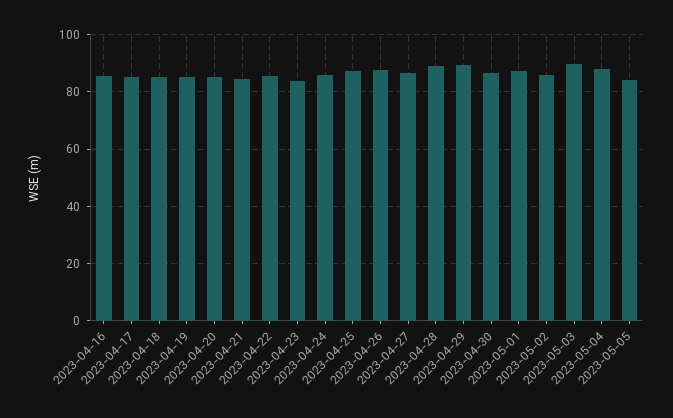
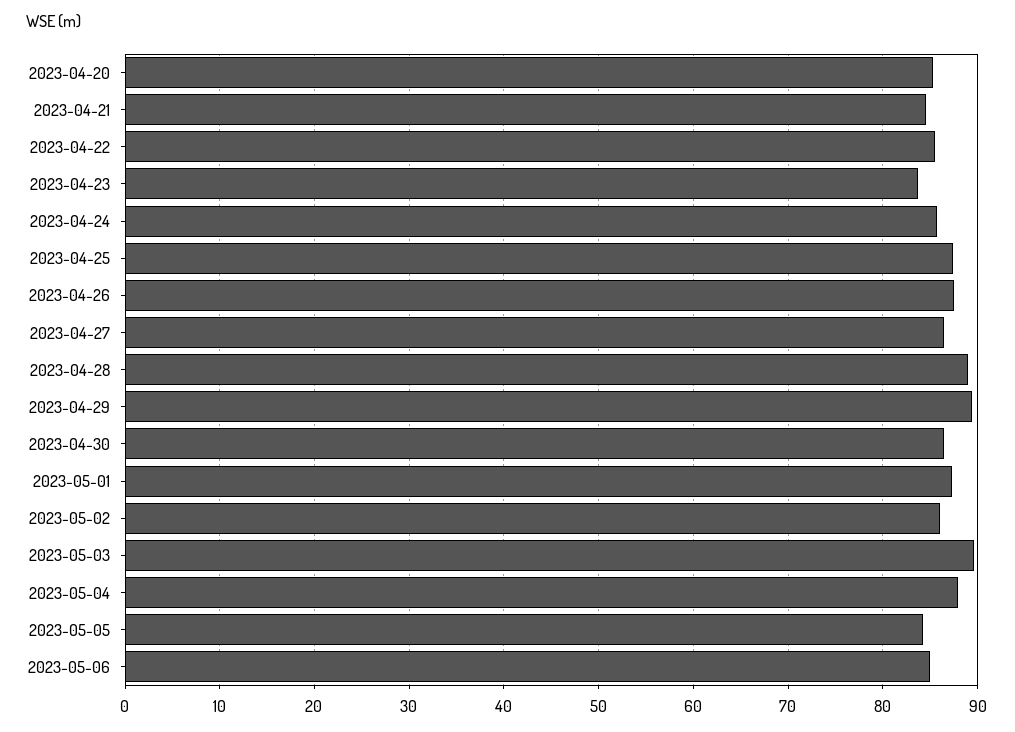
2023-04-16: 85 -> none
2023-04-17: 85 -> none
2023-04-18: 85 -> none
2023-04-19: 85 -> none
2023-05-06: none -> 85

